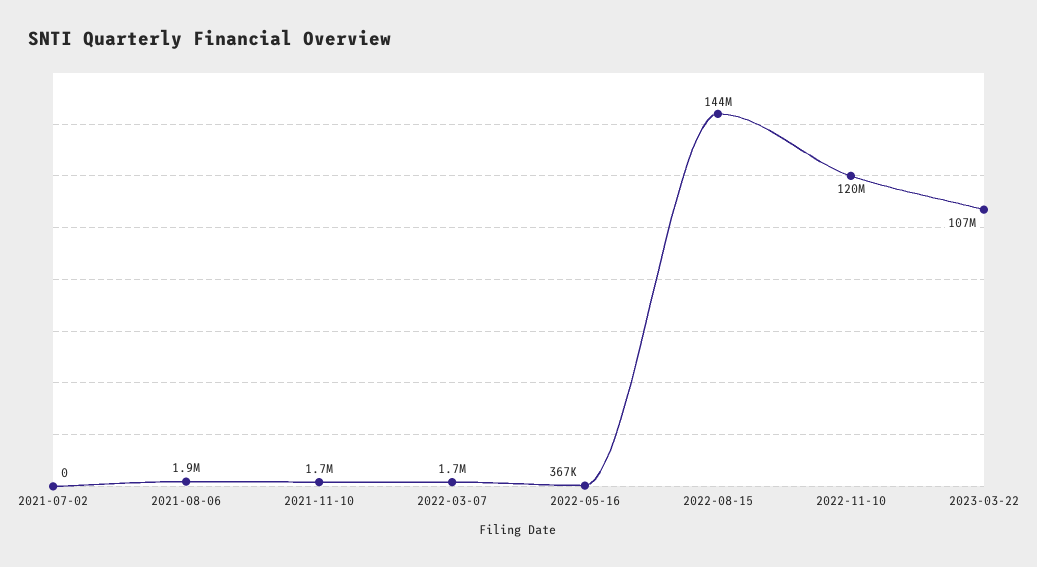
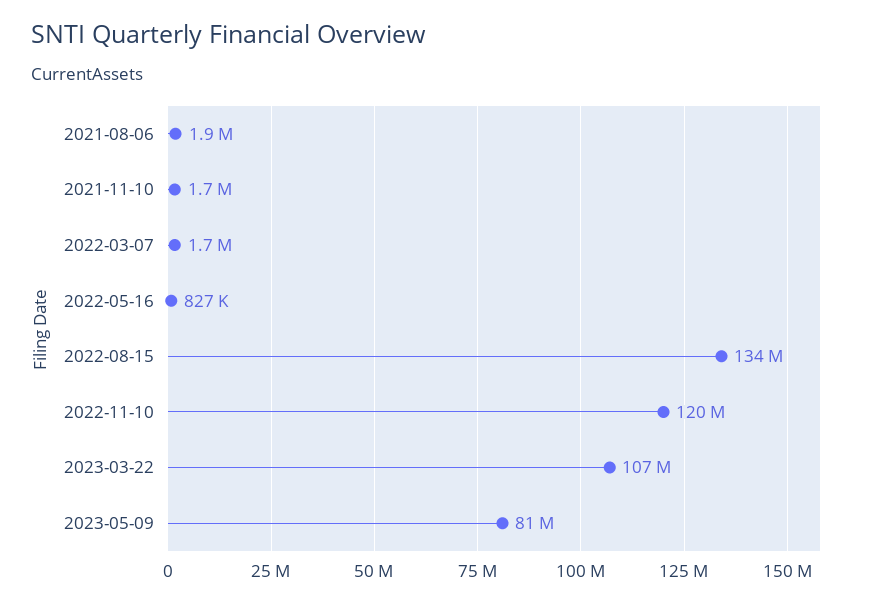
2021-07-02: 0 -> none
2022-05-16: 367000 -> 827000
2022-08-15: 144000000 -> 134000000
2023-05-09: none -> 81000000

